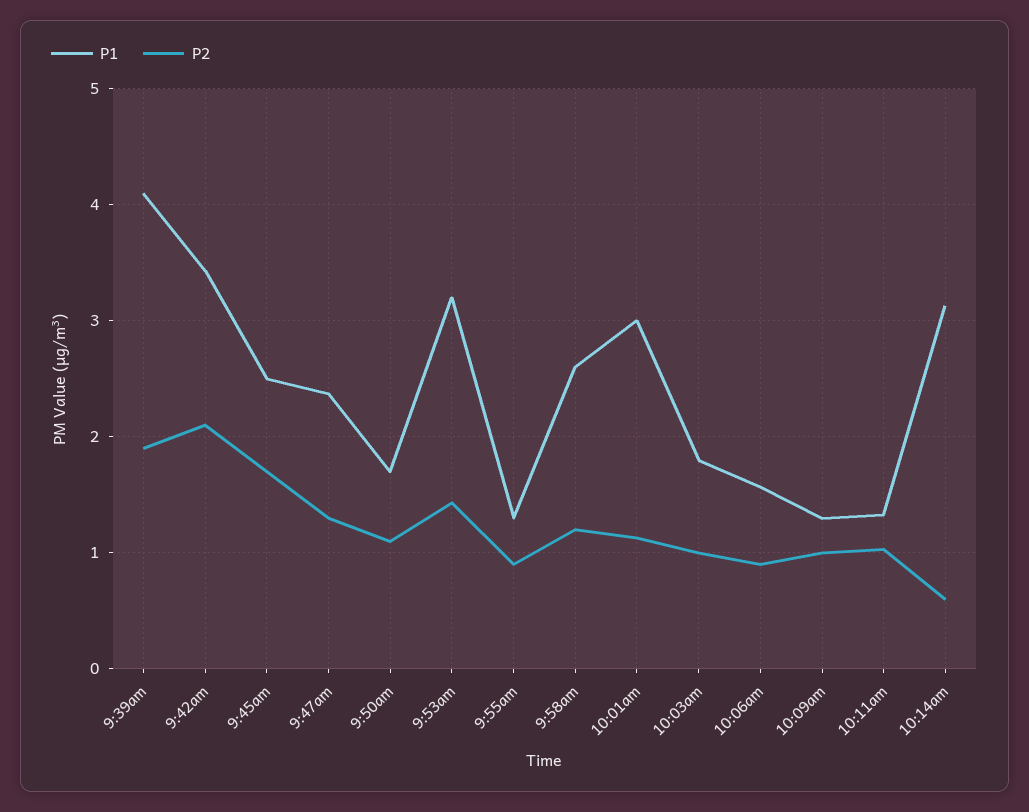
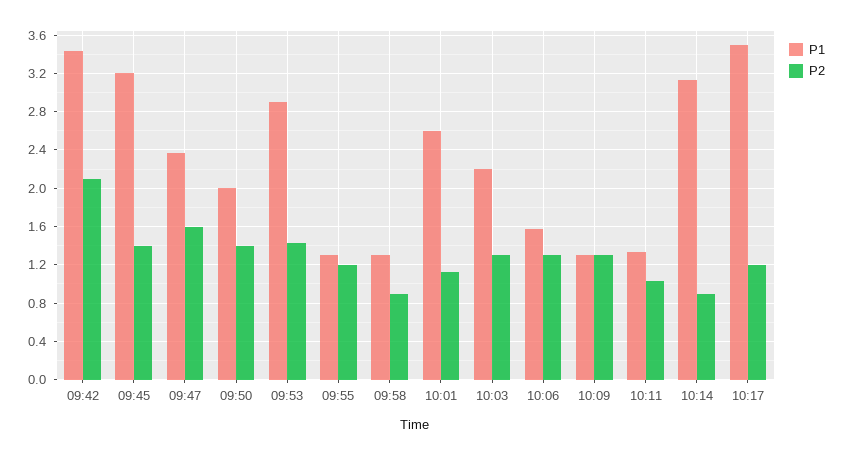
P1, 9:39am: 4.1 -> none
P2, 9:39am: 1.9 -> none
P1, 9:45am: 2.5 -> 3.2
P2, 9:45am: 1.7 -> 1.4
P2, 9:47am: 1.3 -> 1.6
P1, 9:50am: 1.7 -> 2
P2, 9:50am: 1.1 -> 1.4
P1, 9:53am: 3.2 -> 2.9
P2, 9:55am: 0.9 -> 1.2
P1, 9:58am: 2.6 -> 1.3
P2, 9:58am: 1.2 -> 0.9
P1, 10:01am: 3 -> 2.6
P1, 10:03am: 1.8 -> 2.2
P2, 10:03am: 1 -> 1.3
P2, 10:06am: 0.9 -> 1.3
P2, 10:09am: 1 -> 1.3
P2, 10:14am: 0.6 -> 0.9
P1, 10:17: none -> 3.5
P2, 10:17: none -> 1.2

